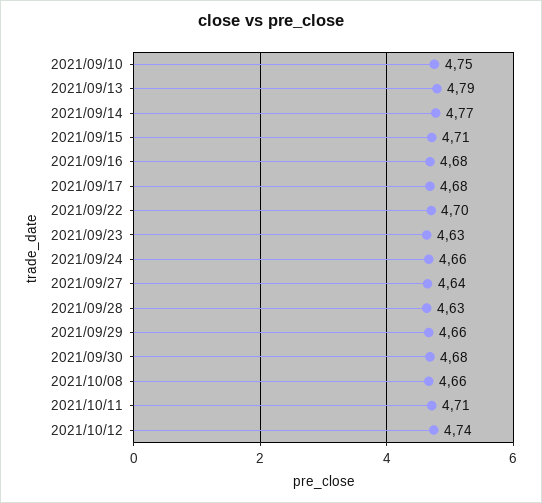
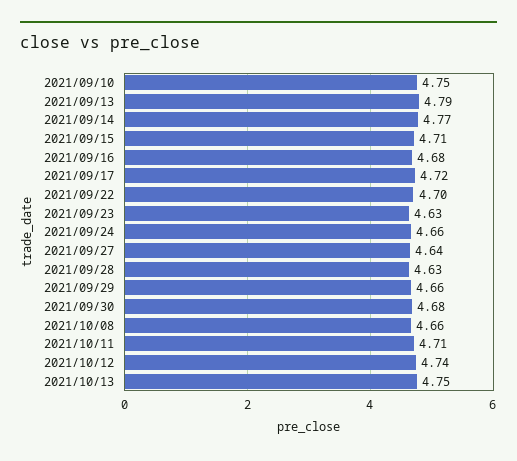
2021/09/17: 4.68 -> 4.72
2021/10/13: none -> 4.75

